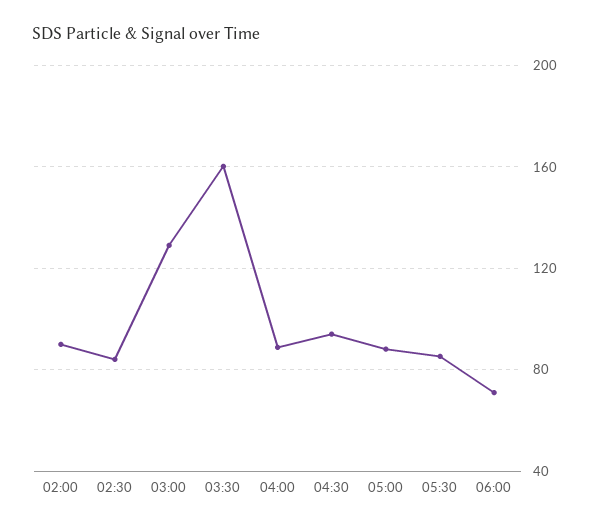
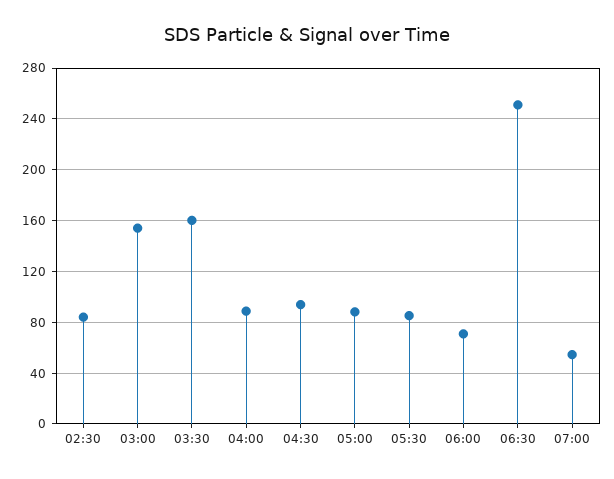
02:00: 90 -> none
03:00: 130 -> 155
06:30: none -> 250
07:00: none -> 55

